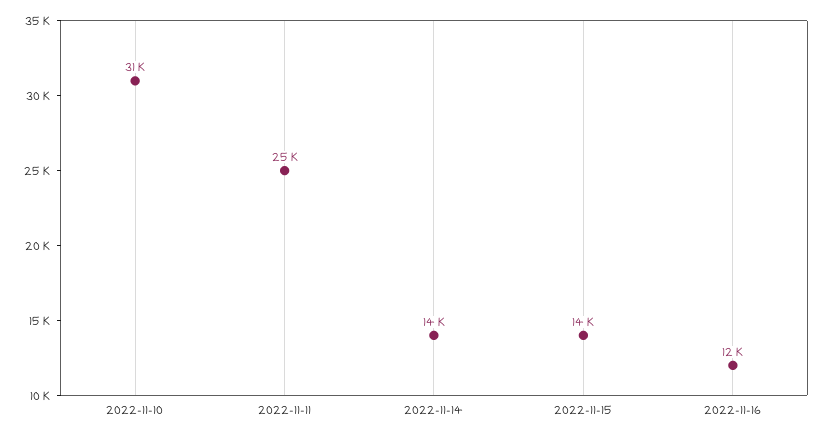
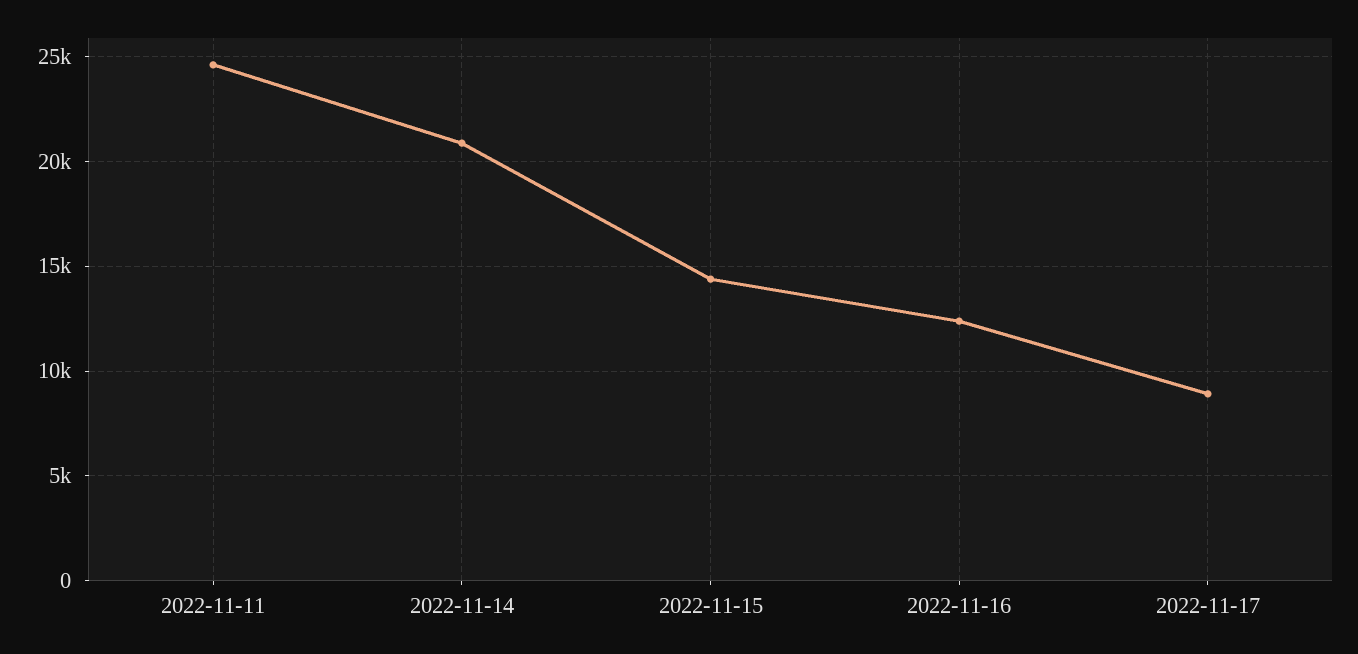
2022-11-10: 31000 -> none
2022-11-14: 14000 -> 21000
2022-11-17: none -> 9000

